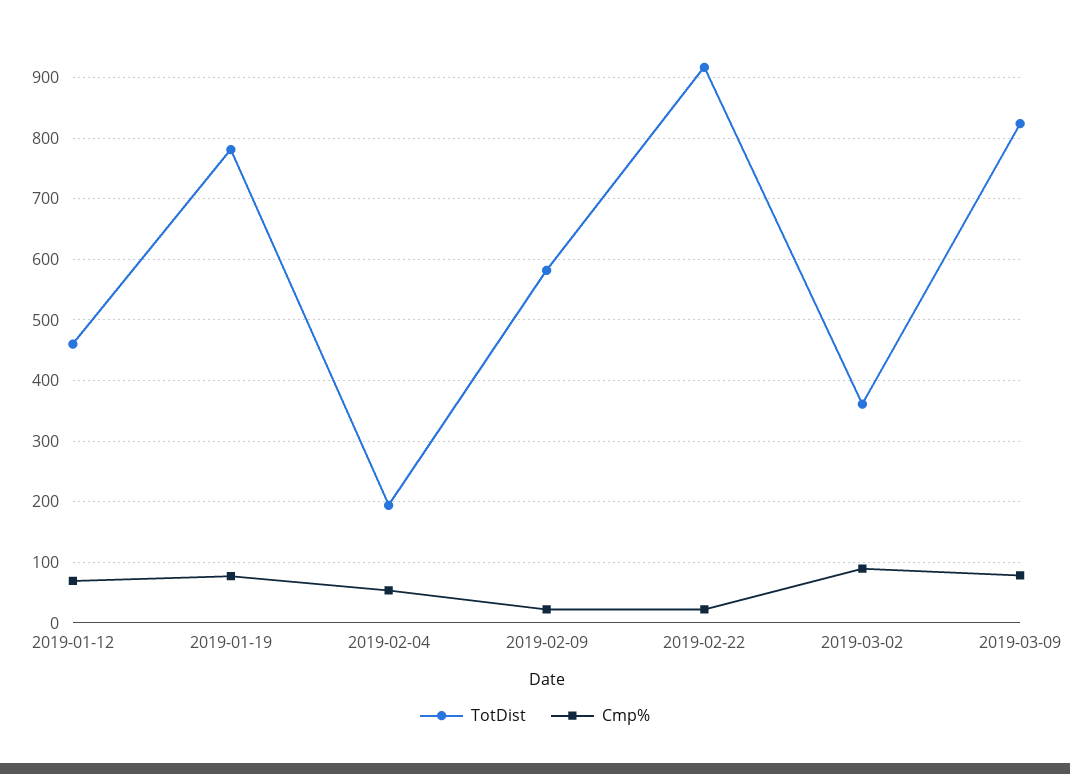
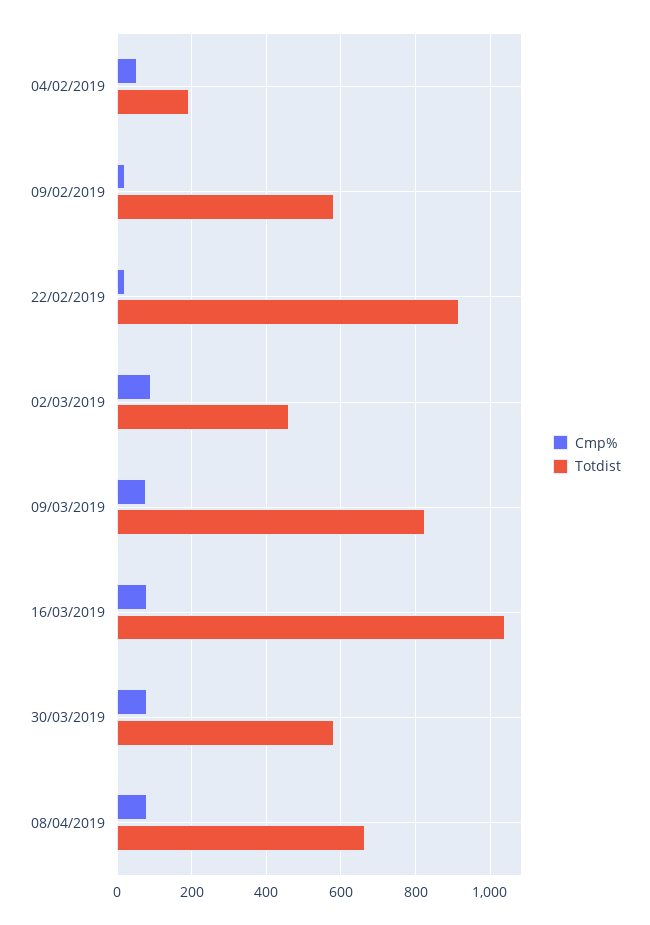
TotDist, 2019-01-12: 460 -> none
Cmp%, 2019-01-12: 70 -> none
TotDist, 2019-01-19: 780 -> none
Cmp%, 2019-01-19: 80 -> none
TotDist, 2019-03-02: 360 -> 460
Cmp%, 16/03/2019: none -> 80
TotDist, 16/03/2019: none -> 1040
Cmp%, 30/03/2019: none -> 80
TotDist, 30/03/2019: none -> 580
Cmp%, 08/04/2019: none -> 80
TotDist, 08/04/2019: none -> 660

